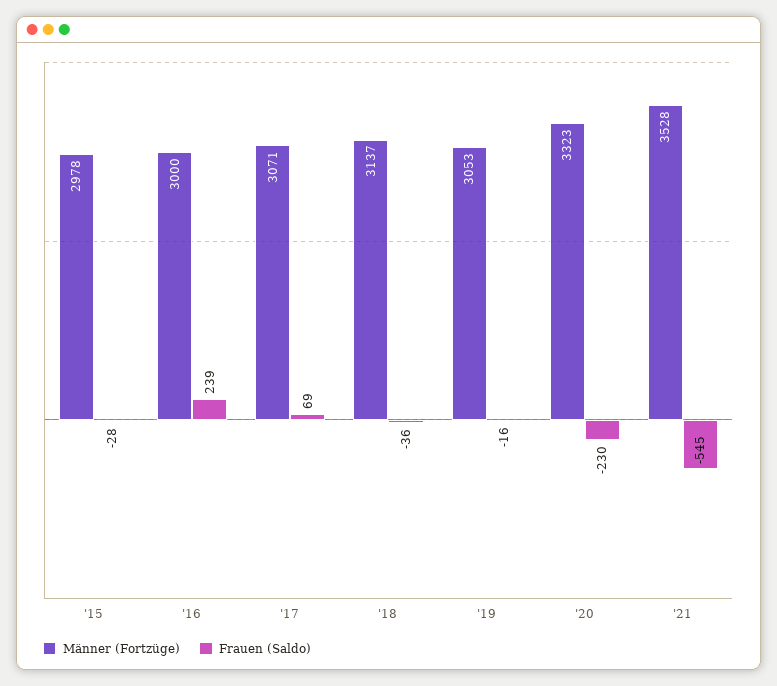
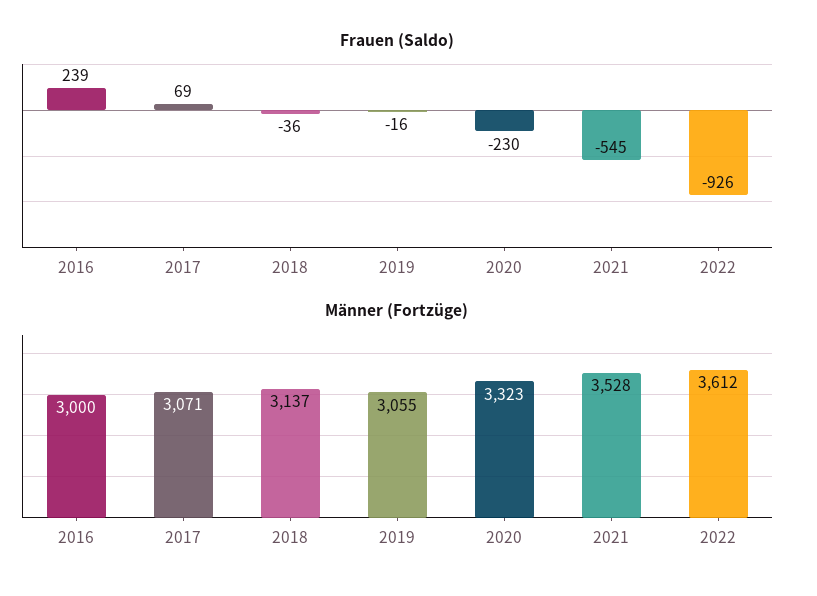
Männer (Fortzüge), '15: 2978 -> none
Frauen (Saldo), '15: -28 -> none
Männer (Fortzüge), '19: 3053 -> 3055
Frauen (Saldo), 2022: none -> -926
Männer (Fortzüge), 2022: none -> 3612

